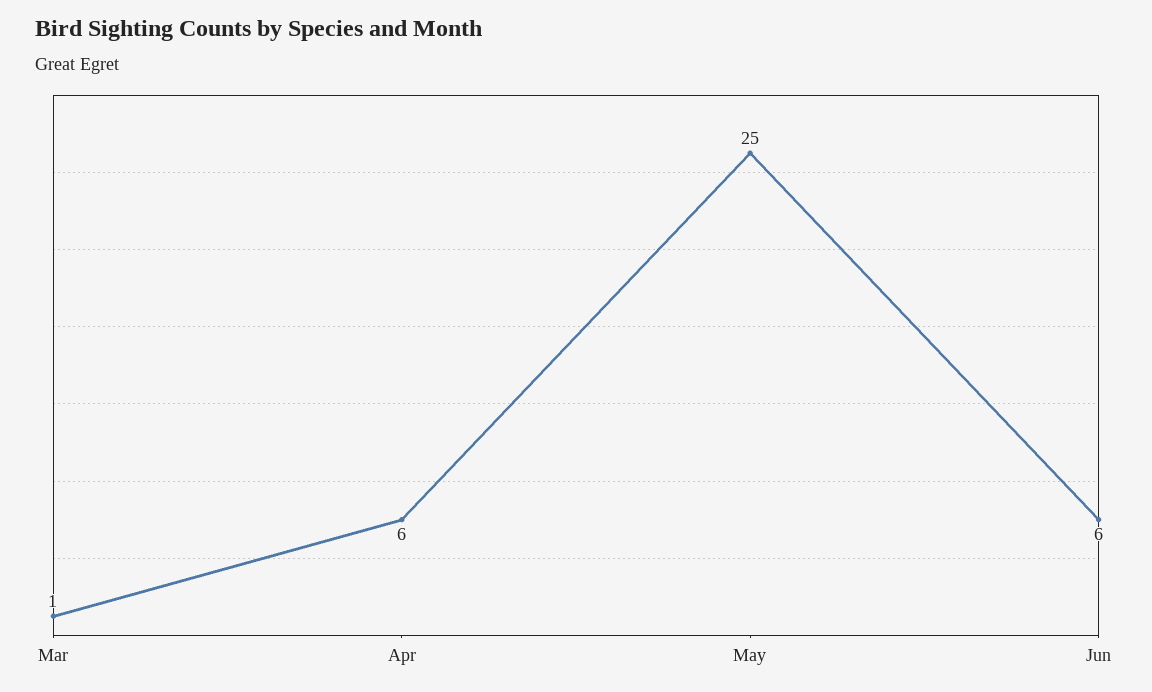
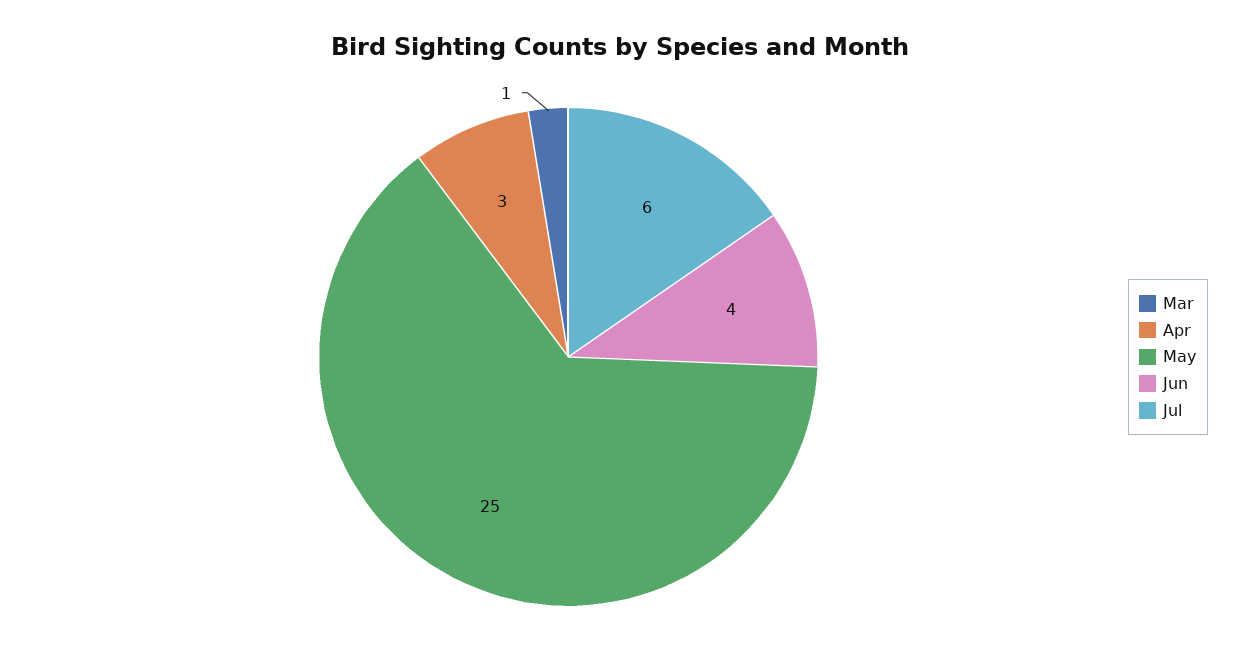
Apr: 6 -> 3
Jun: 6 -> 4
Jul: none -> 6

